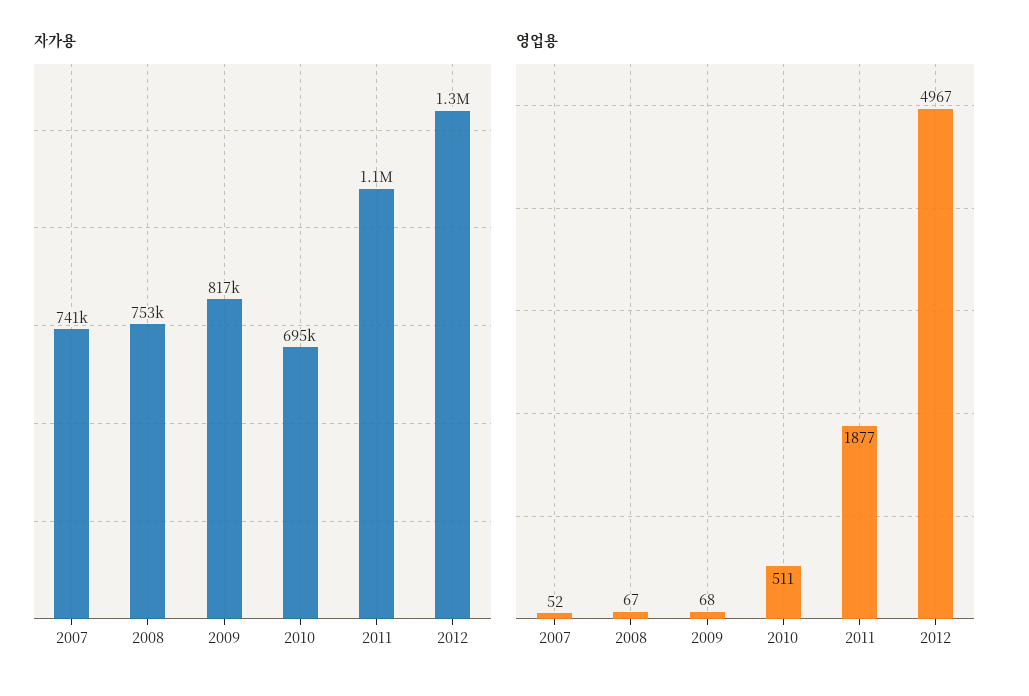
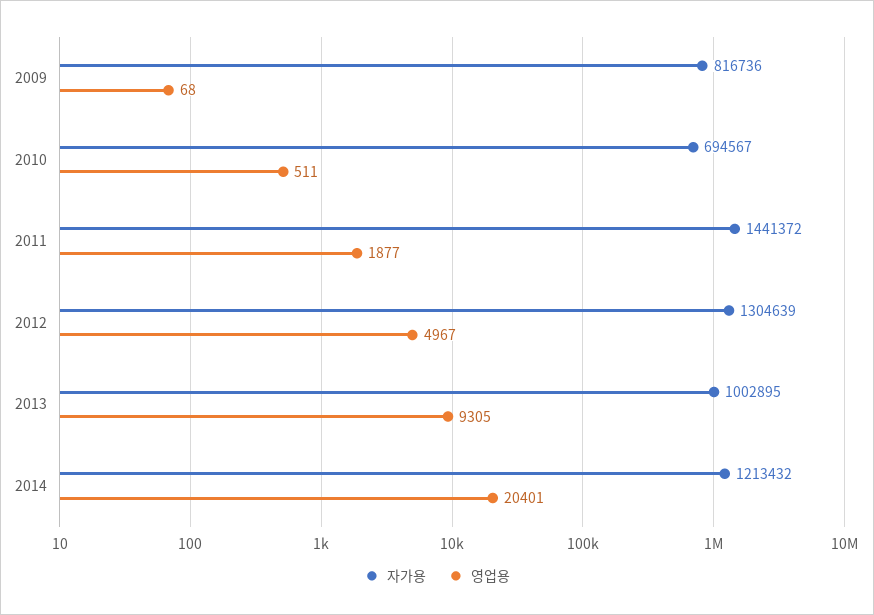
자가용, 2007: 741000 -> none
자가용, 2008: 753000 -> none
자가용, 2011: 1100000 -> 1441372
영업용, 2007: 52 -> none
영업용, 2008: 67 -> none
자가용, 2013: none -> 1002895
영업용, 2013: none -> 9305
자가용, 2014: none -> 1213432
영업용, 2014: none -> 20401

